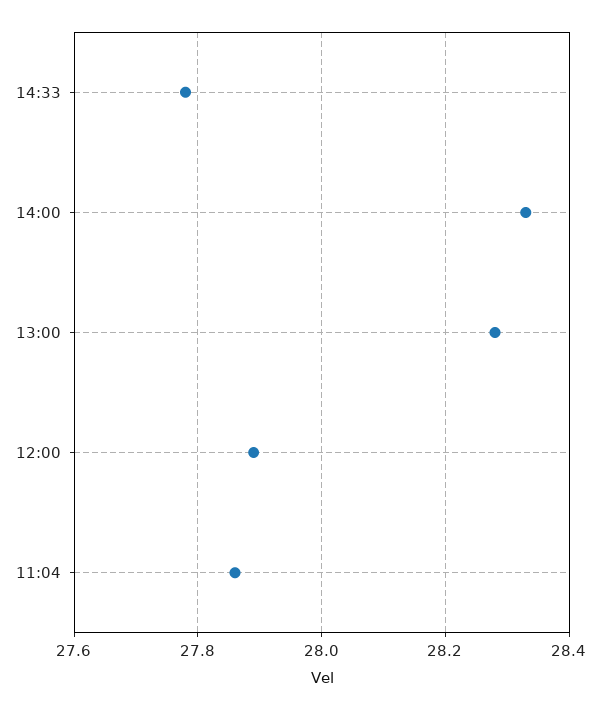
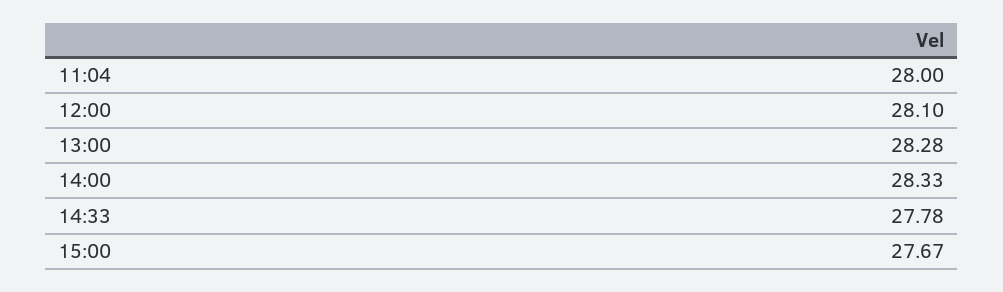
12:00: 27.9 -> 28.1
11:04: 27.85 -> 28
15:00: none -> 27.67

